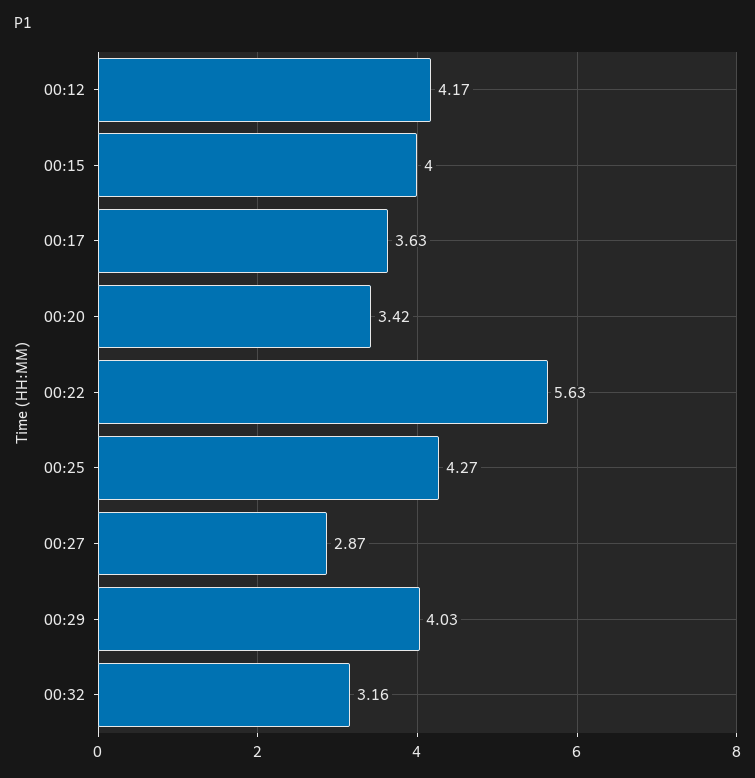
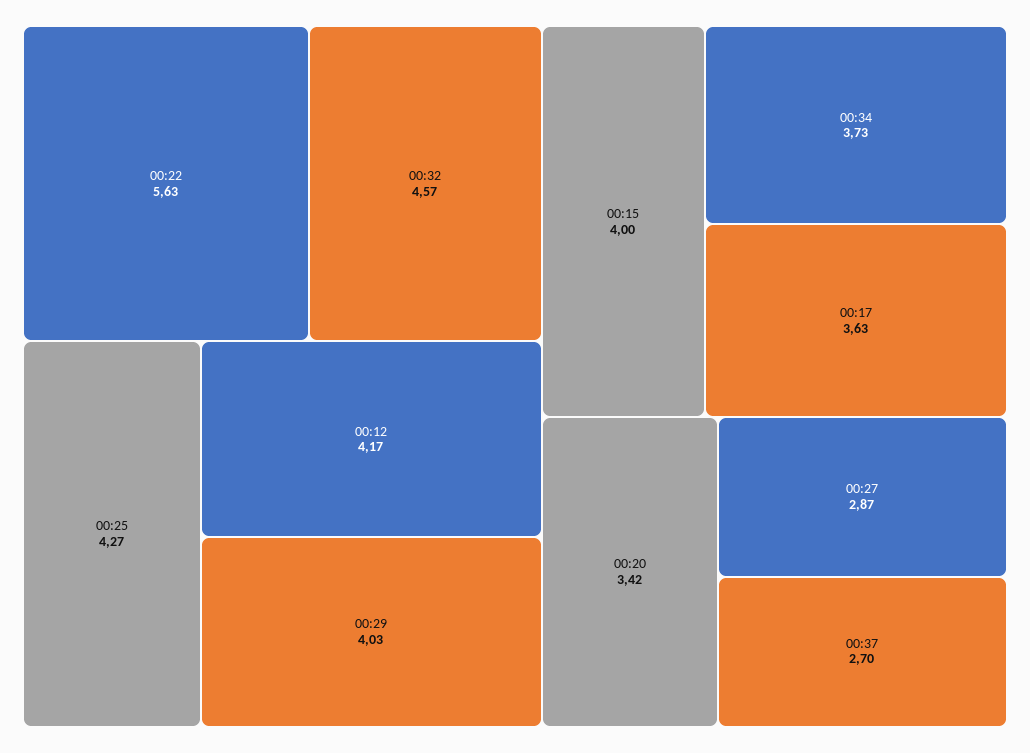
00:32: 3.16 -> 4.57
00:34: none -> 3.73
00:37: none -> 2.7

